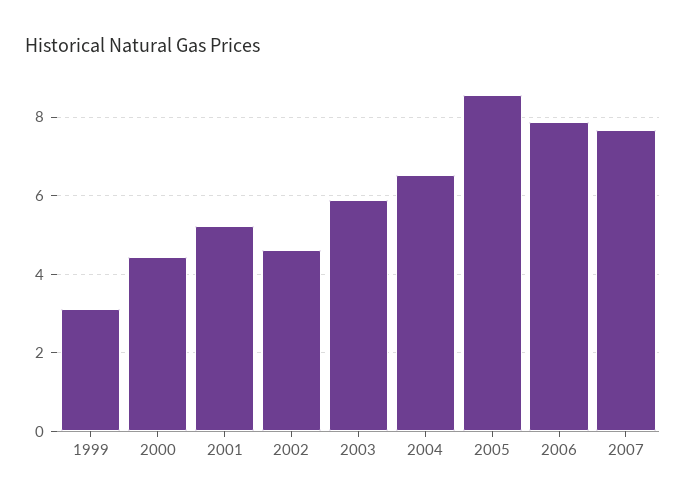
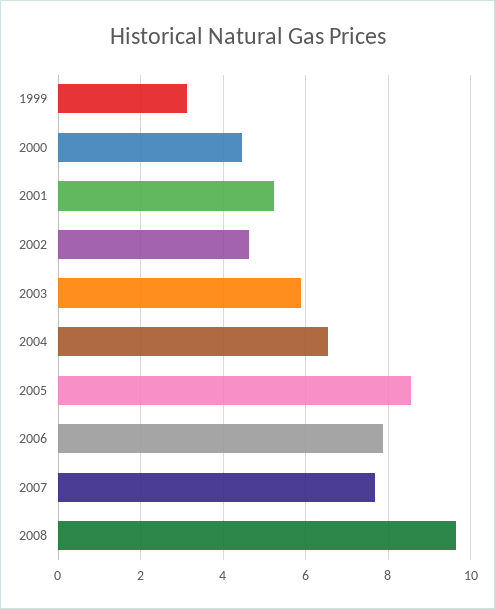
2008: none -> 9.6

